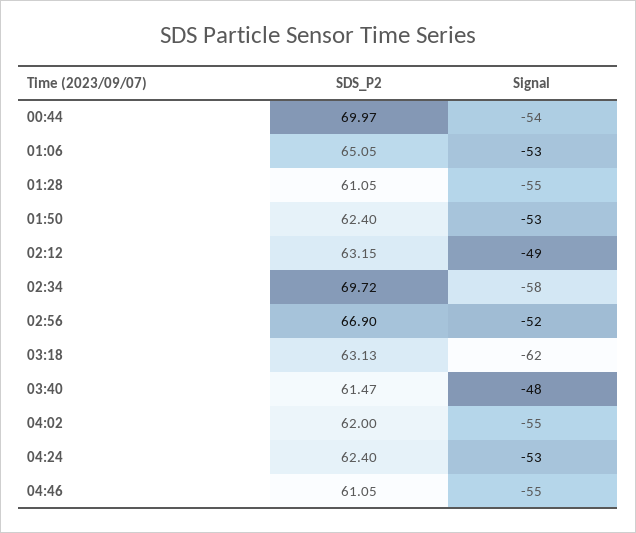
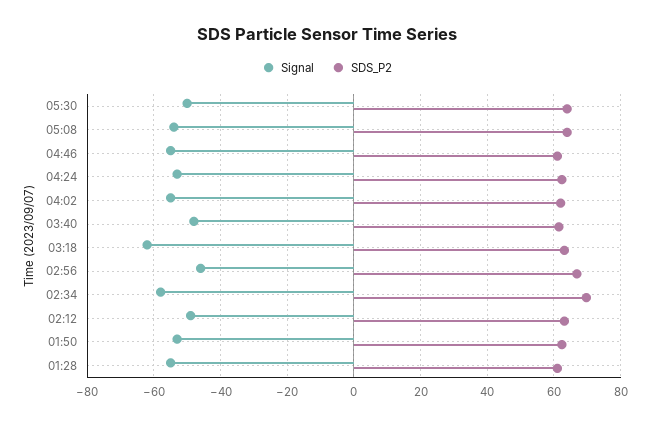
SDS_P2, 00:44: 69.97 -> none
Signal, 00:44: -54 -> none
SDS_P2, 01:06: 65.05 -> none
Signal, 01:06: -53 -> none
Signal, 02:56: -52 -> -46
Signal, 05:30: none -> -50
SDS_P2, 05:30: none -> 64
Signal, 05:08: none -> -54
SDS_P2, 05:08: none -> 64

